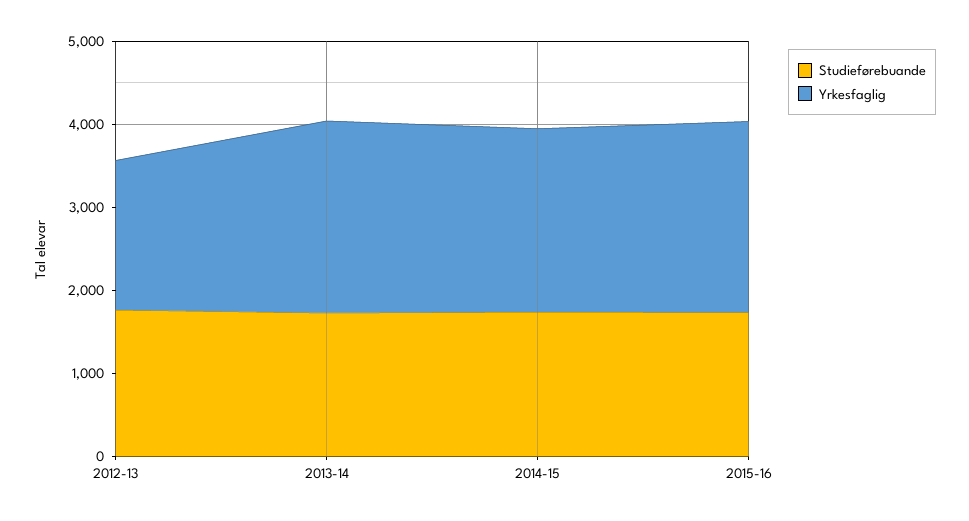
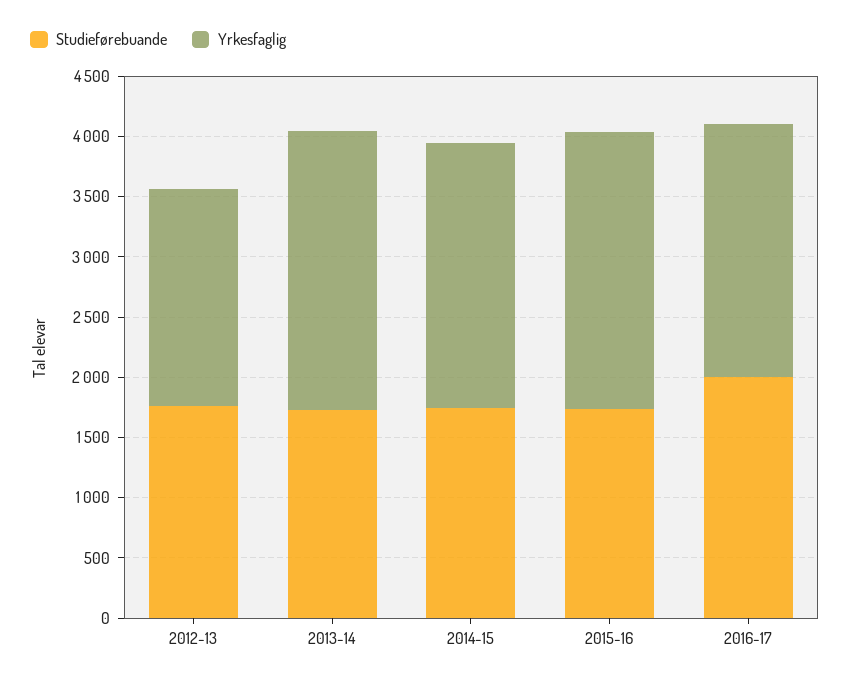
Studieførebuande, 2016-17: none -> 2000
Yrkesfaglig, 2016-17: none -> 2100

